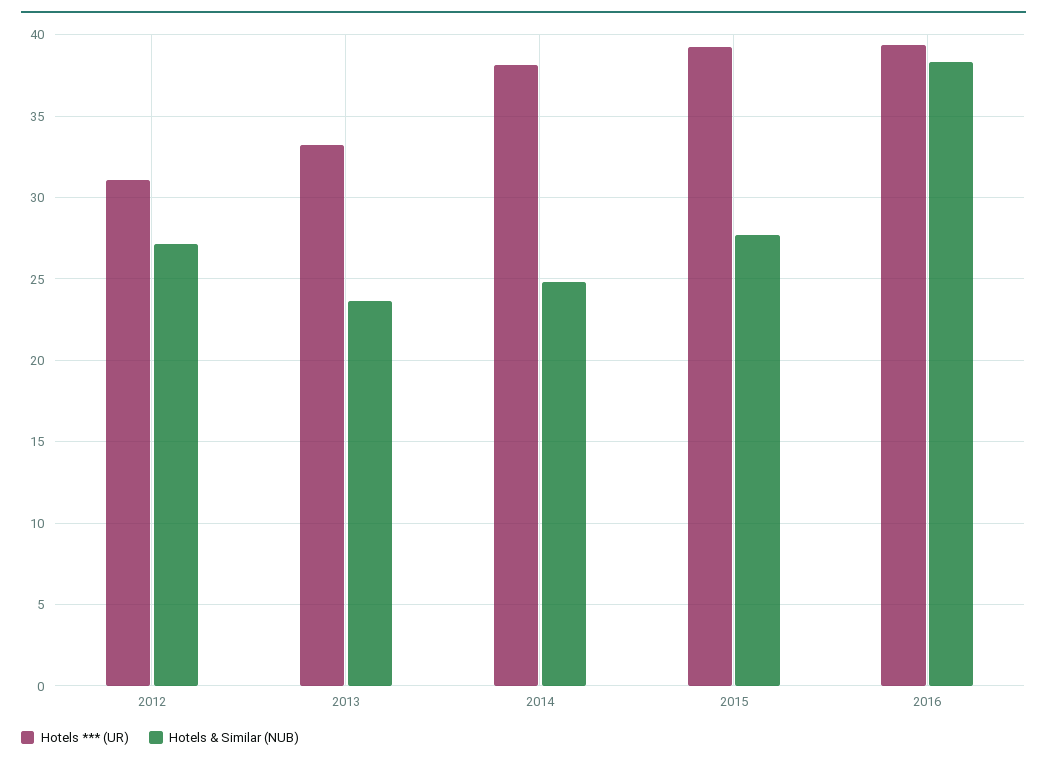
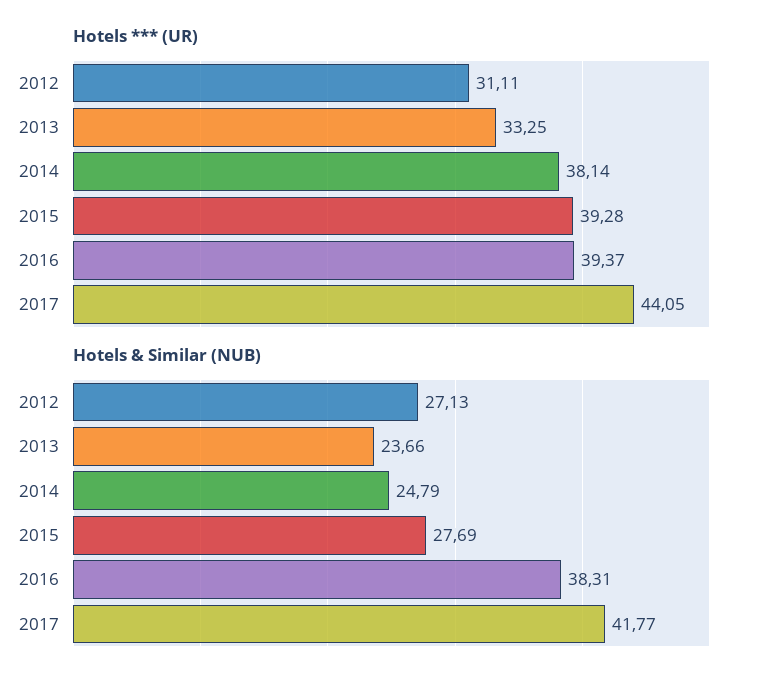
Hotels *** (UR), 2017: none -> 44.05
Hotels & Similar (NUB), 2017: none -> 41.77

